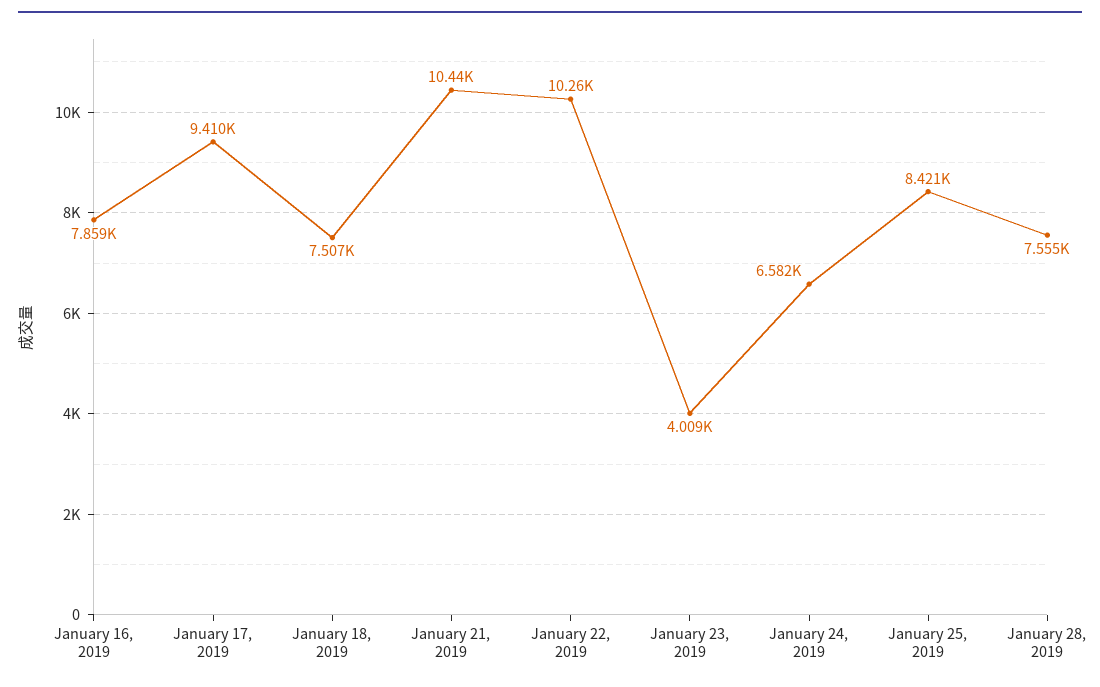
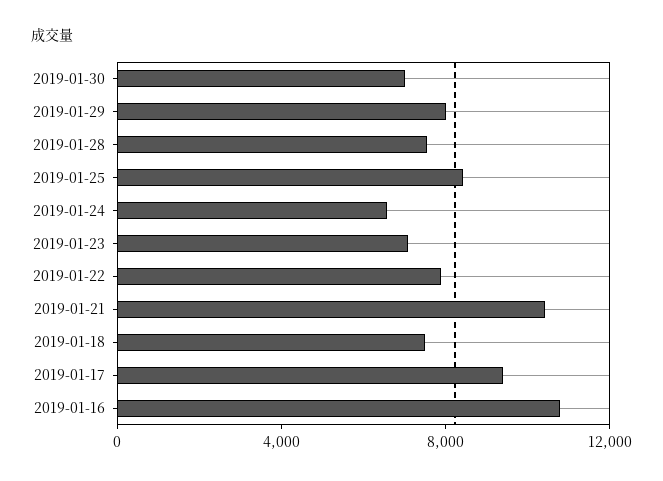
January 16, 2019: 7859 -> 11000
January 22, 2019: 10260 -> 8000
January 23, 2019: 4009 -> 7000
2019-01-30: none -> 7000
2019-01-29: none -> 8000

